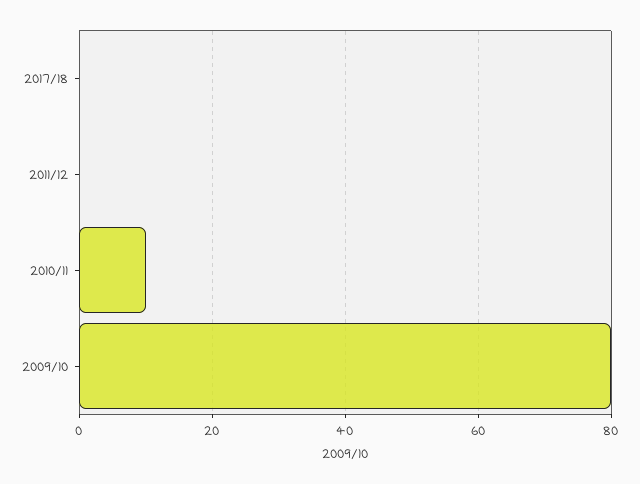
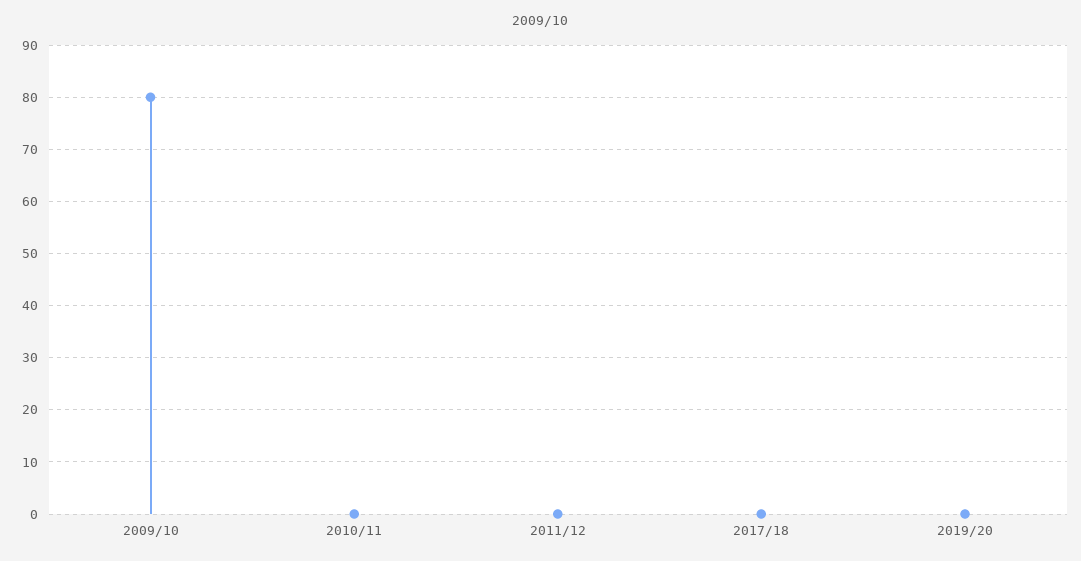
2010/11: 10 -> 0
2019/20: none -> 0

